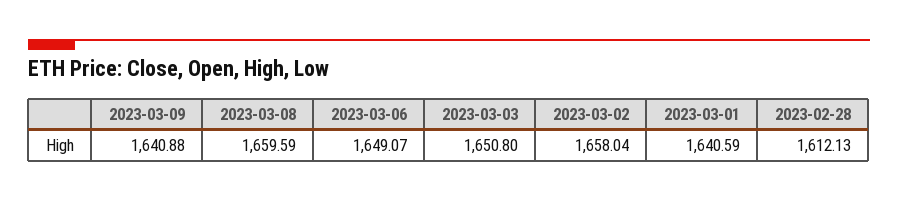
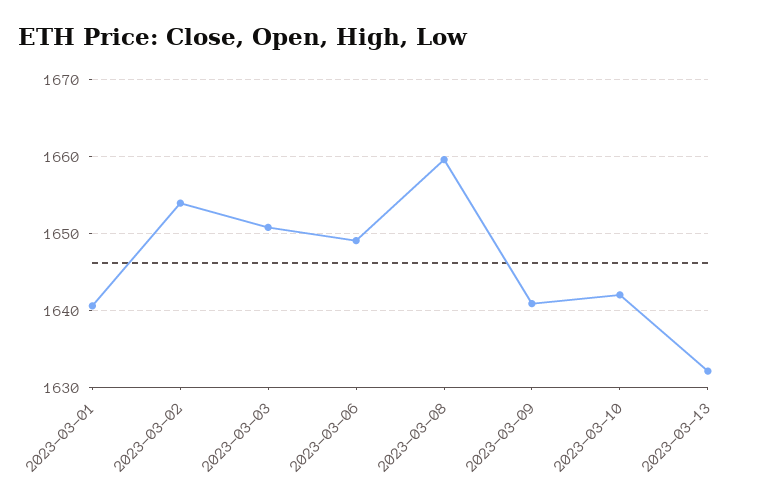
2023-03-02: 1658.04 -> 1654
2023-02-28: 1612.13 -> none
2023-03-10: none -> 1642
2023-03-13: none -> 1632

